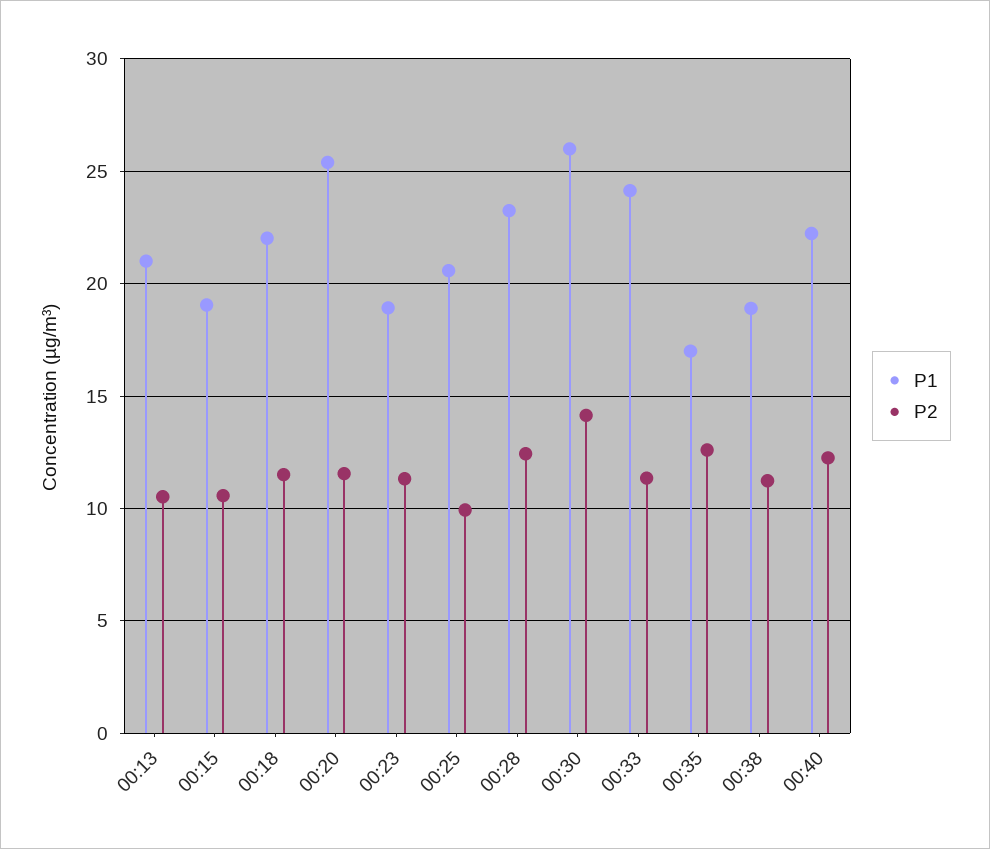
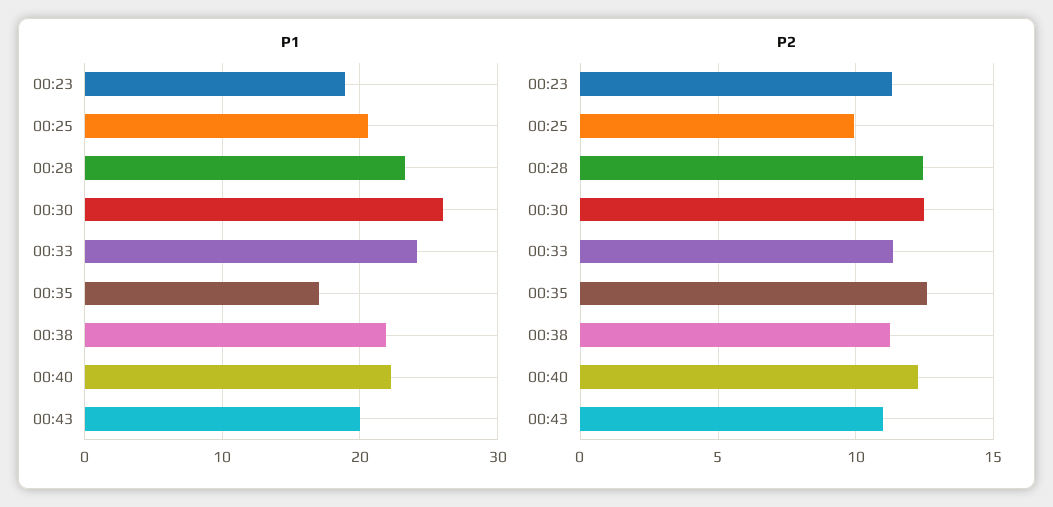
P1, 00:13: 21 -> none
P2, 00:13: 10.5 -> none
P1, 00:15: 19 -> none
P2, 00:15: 10.5 -> none
P1, 00:18: 22 -> none
P2, 00:18: 11.5 -> none
P1, 00:20: 25.5 -> none
P2, 00:20: 11.5 -> none
P2, 00:30: 14 -> 12.5
P1, 00:38: 19 -> 22
P1, 00:43: none -> 20
P2, 00:43: none -> 11

